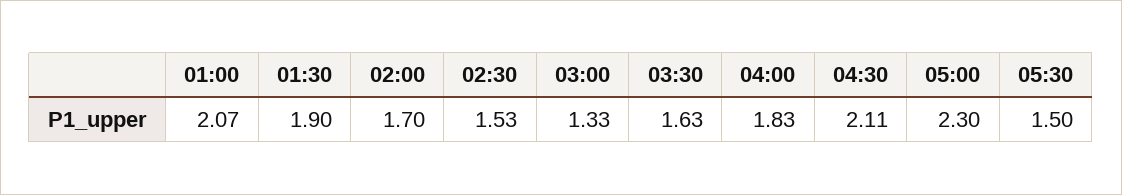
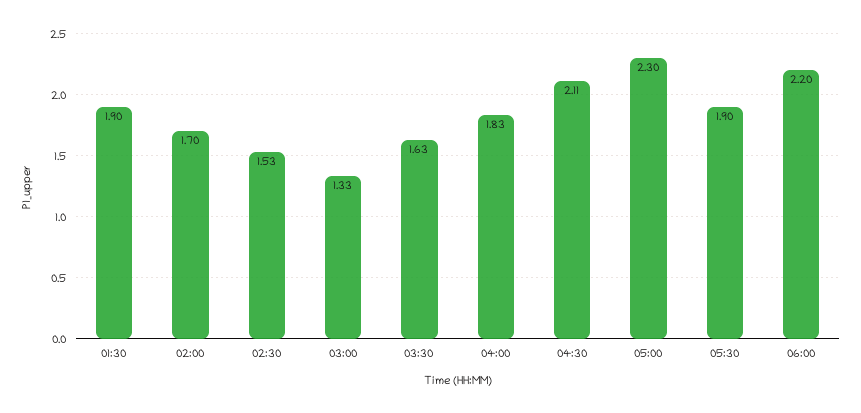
01:00: 2.07 -> none
05:30: 1.5 -> 1.9
06:00: none -> 2.2

